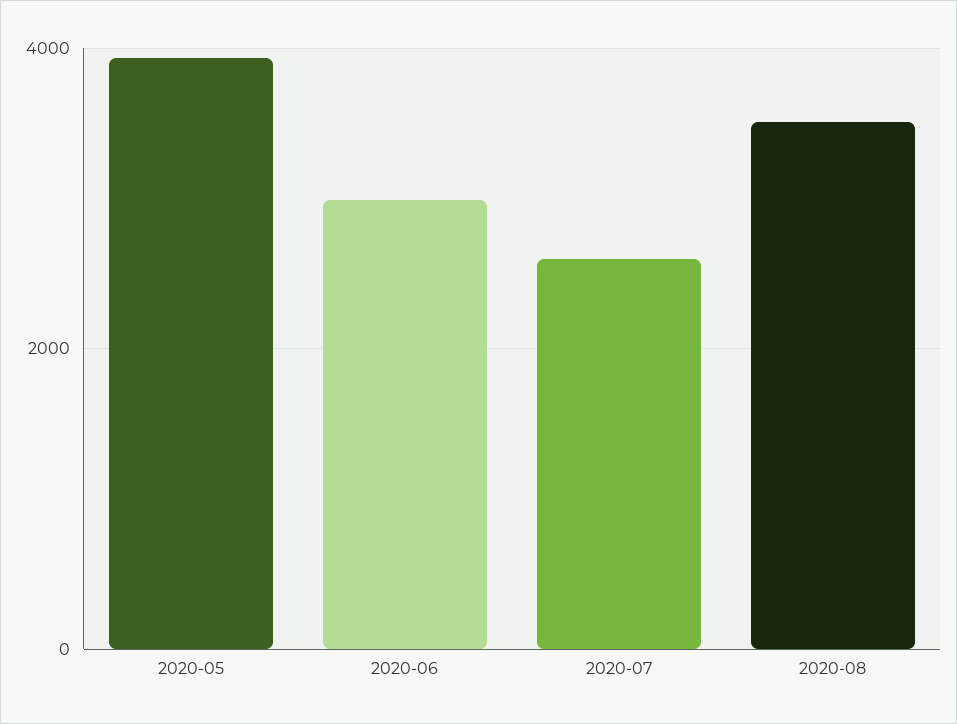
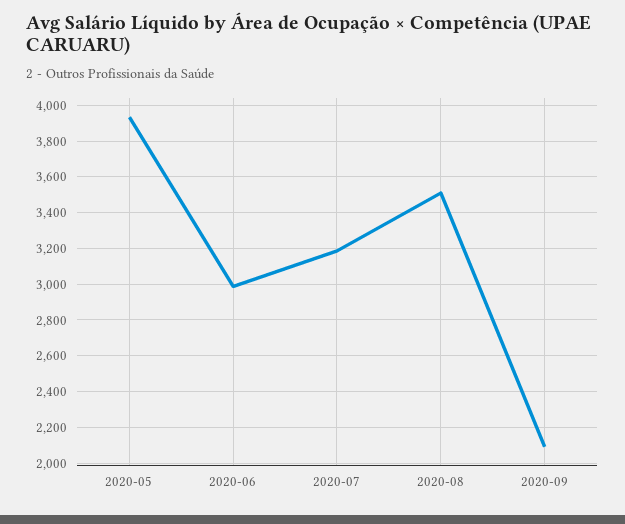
2020-07: 2600 -> 3200
2020-09: none -> 2100

